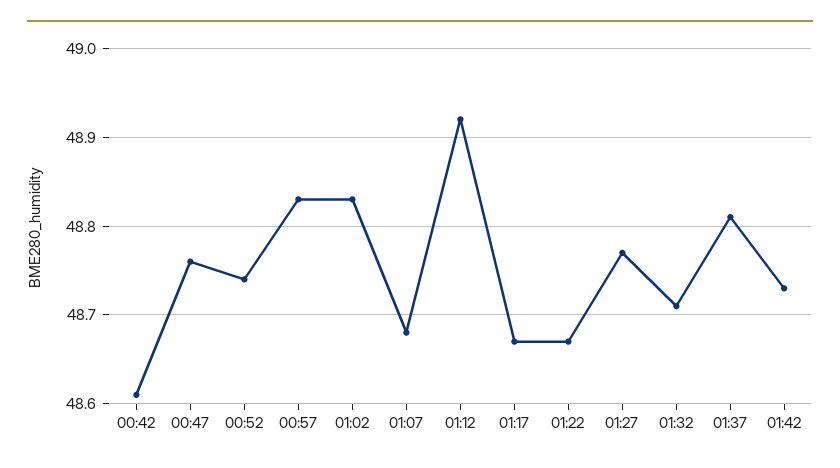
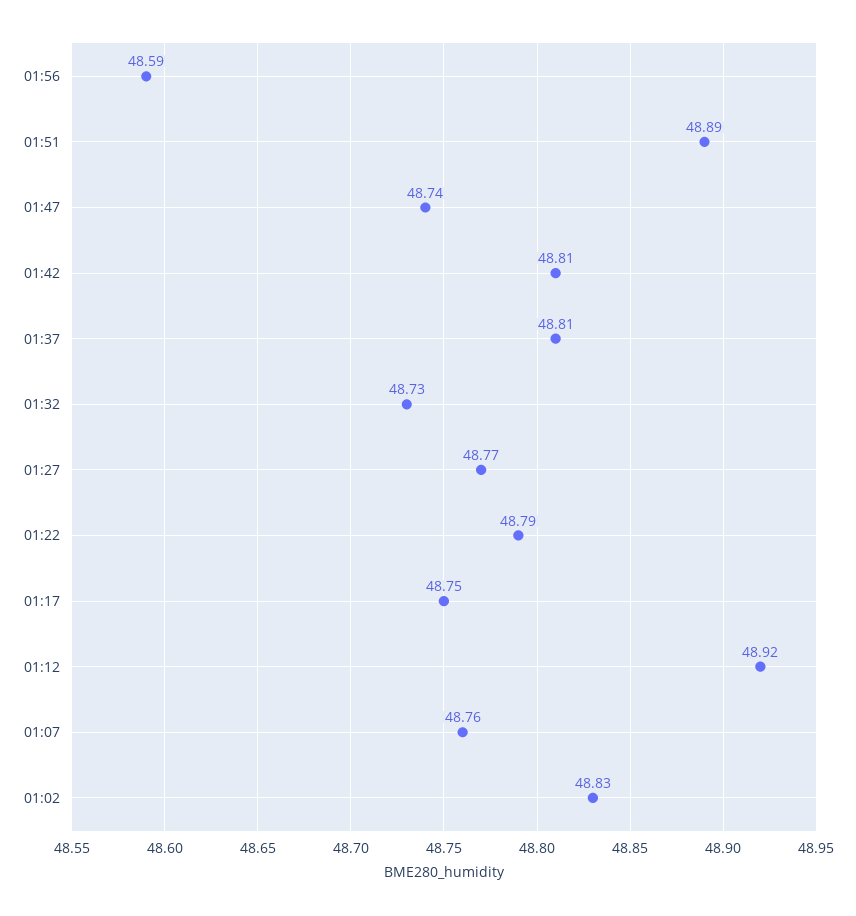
00:42: 48.61 -> none
00:47: 48.76 -> none
00:52: 48.74 -> none
00:57: 48.83 -> none
01:07: 48.68 -> 48.76
01:17: 48.67 -> 48.75
01:22: 48.67 -> 48.79
01:32: 48.71 -> 48.73
01:42: 48.73 -> 48.81
01:56: none -> 48.59
01:51: none -> 48.89
01:47: none -> 48.74

